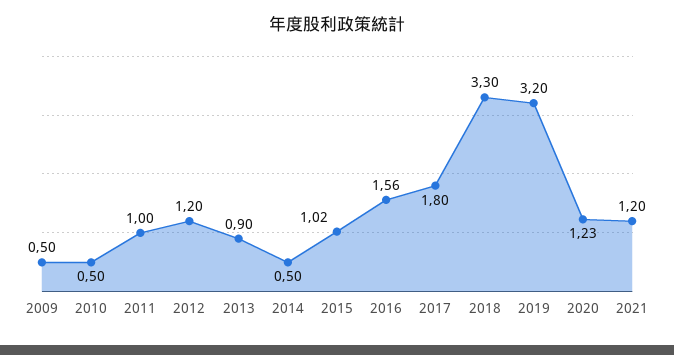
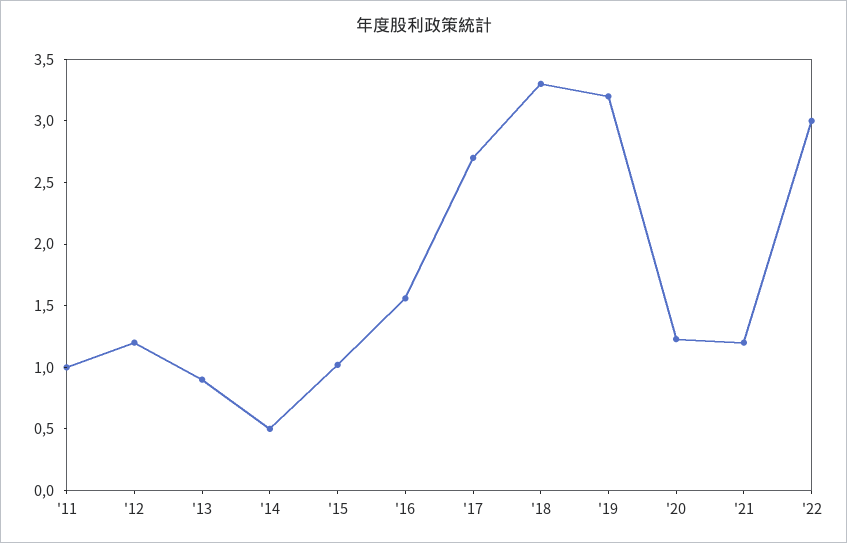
2009: 0.5 -> none
2010: 0.5 -> none
2017: 1.8 -> 2.7
'22: none -> 3

